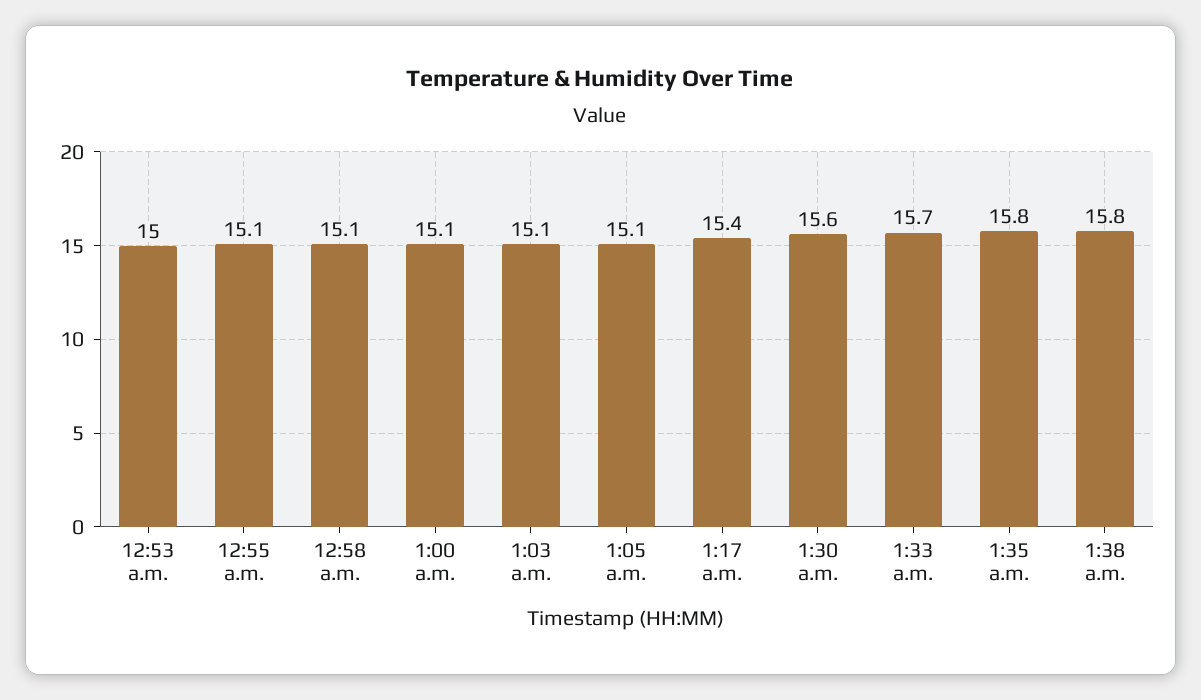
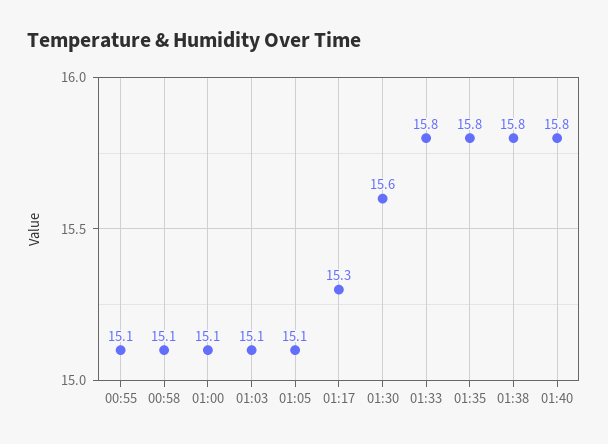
12:53 a.m.: 15 -> none
1:17 a.m.: 15.4 -> 15.3
1:33 a.m.: 15.7 -> 15.8
01:40: none -> 15.8

